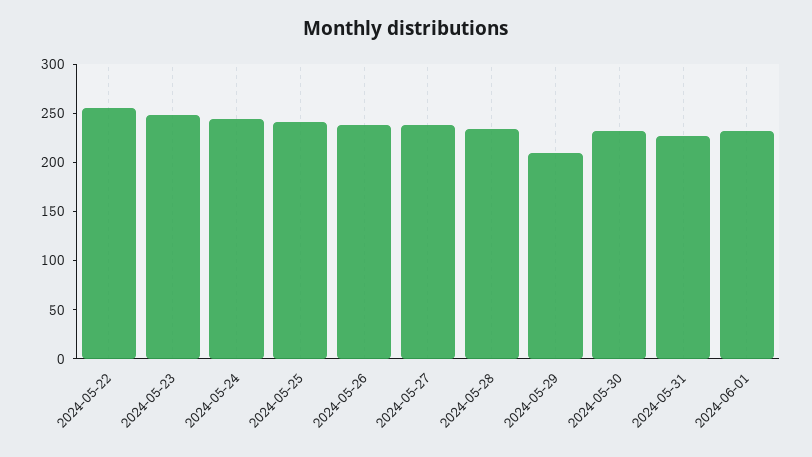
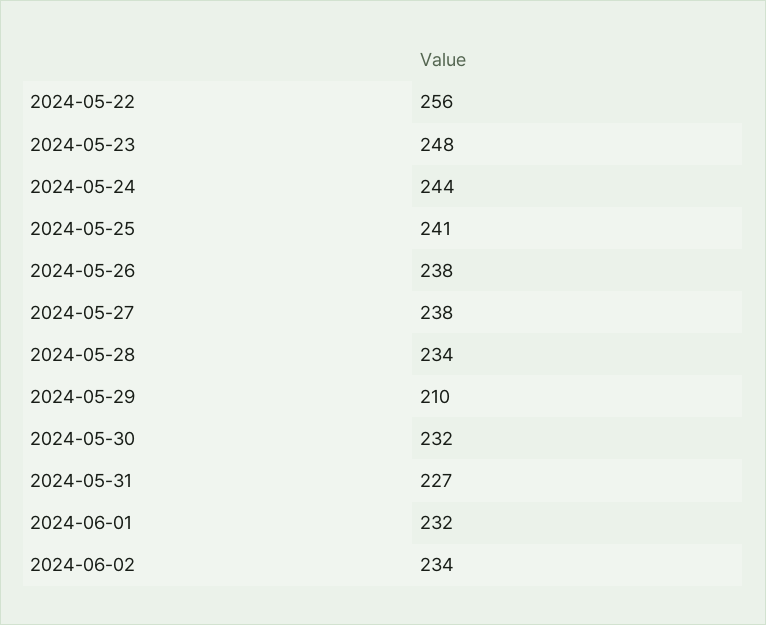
2024-06-02: none -> 234

